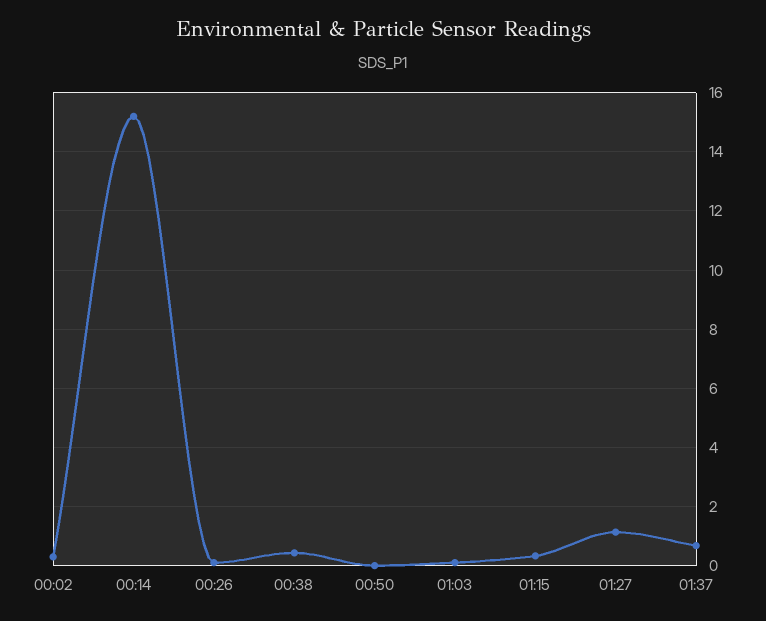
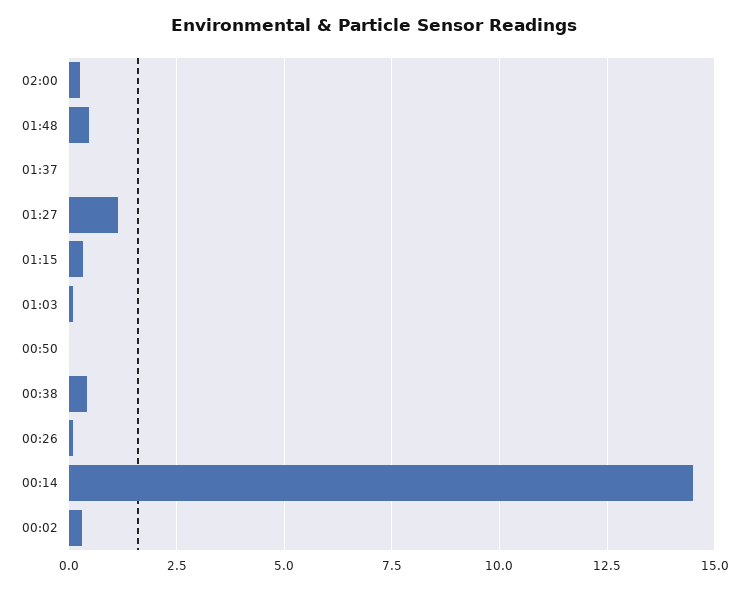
00:14: 15.25 -> 14.5
01:37: 0.75 -> 0
02:00: none -> 0.25
01:48: none -> 0.5

